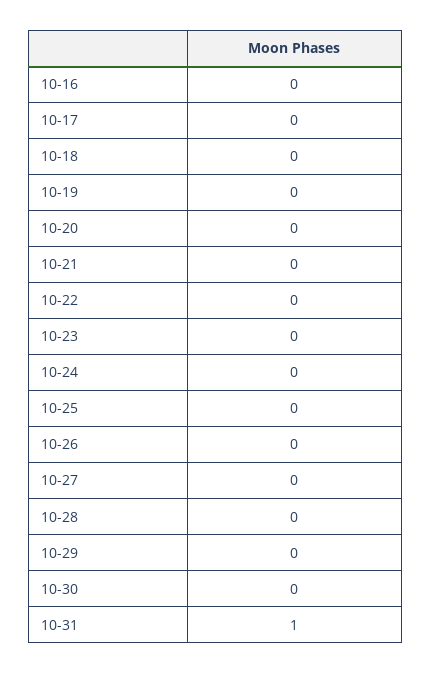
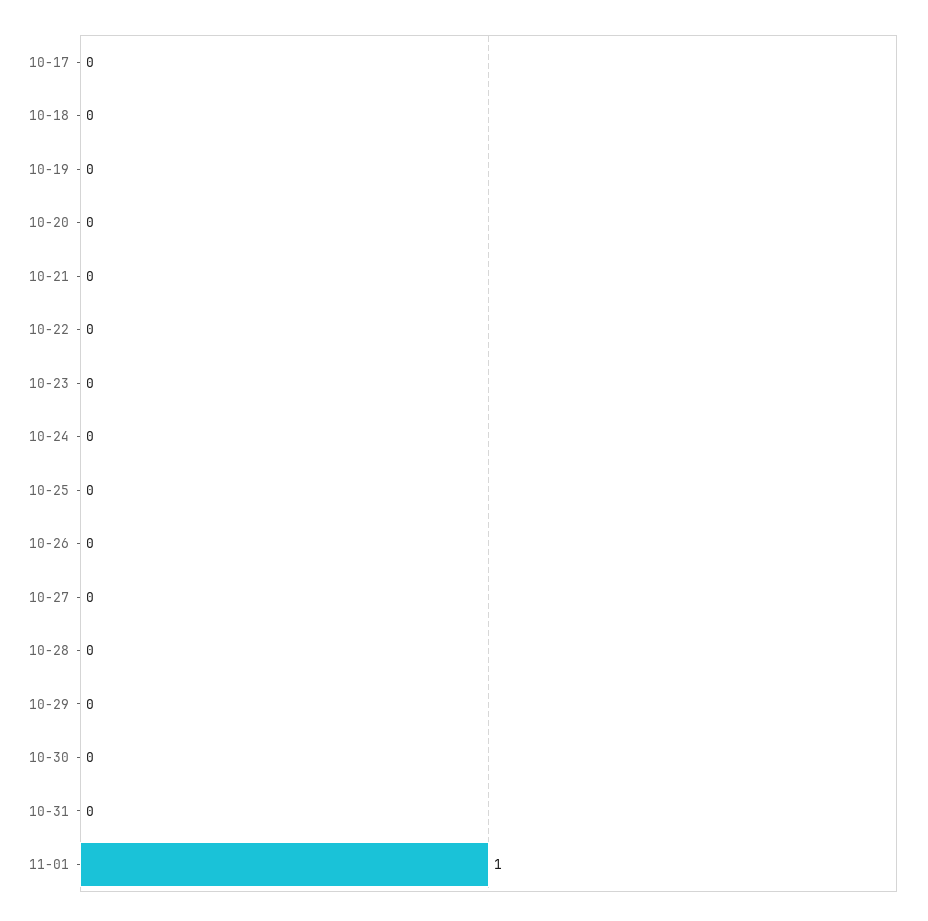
10-16: 0 -> none
10-31: 1 -> 0
11-01: none -> 1

